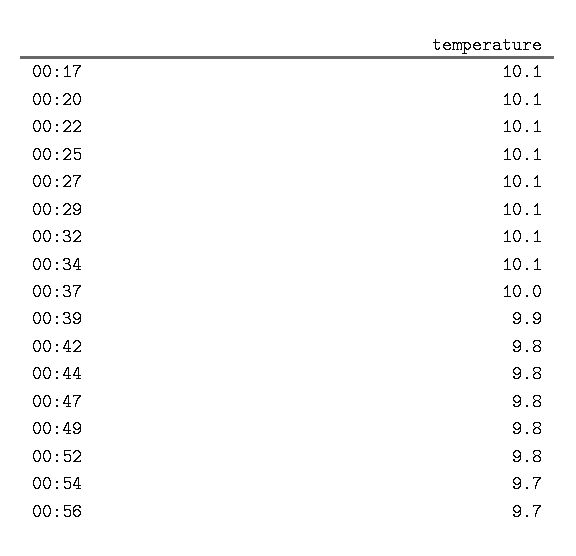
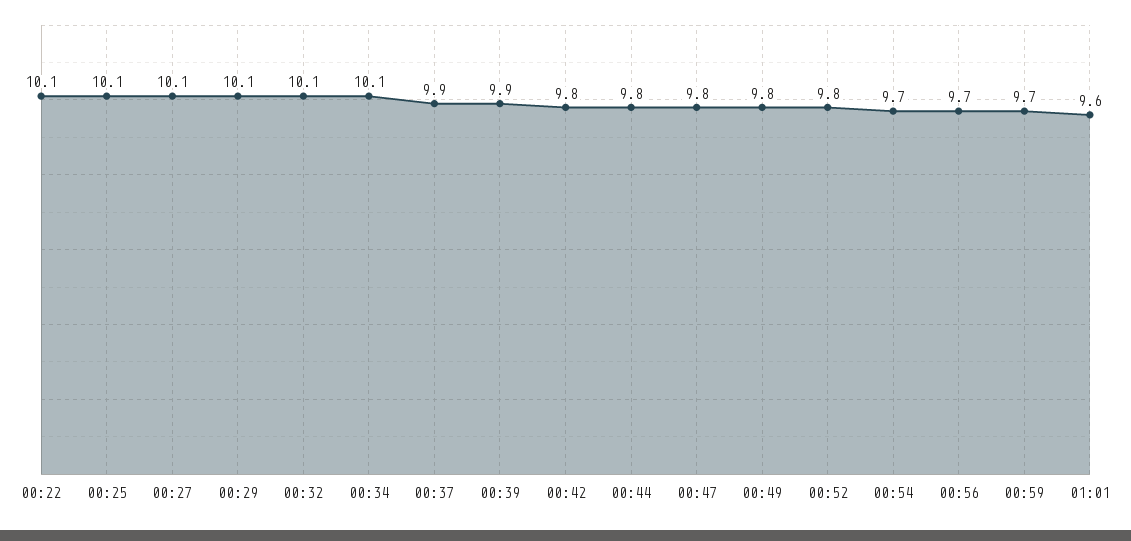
00:17: 10.1 -> none
00:20: 10.1 -> none
00:37: 10 -> 9.9
00:59: none -> 9.7
01:01: none -> 9.6

